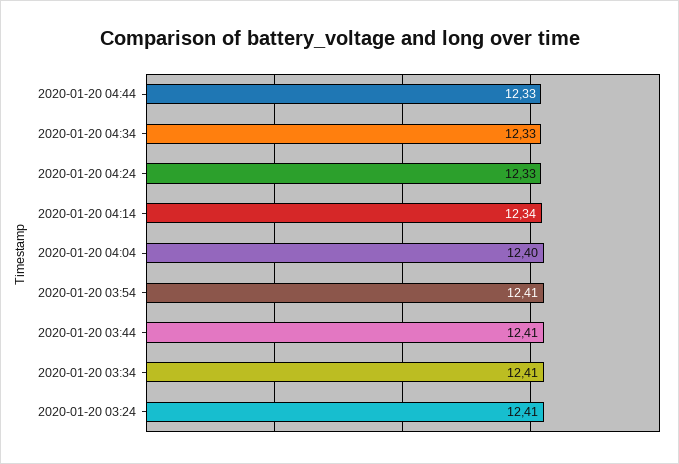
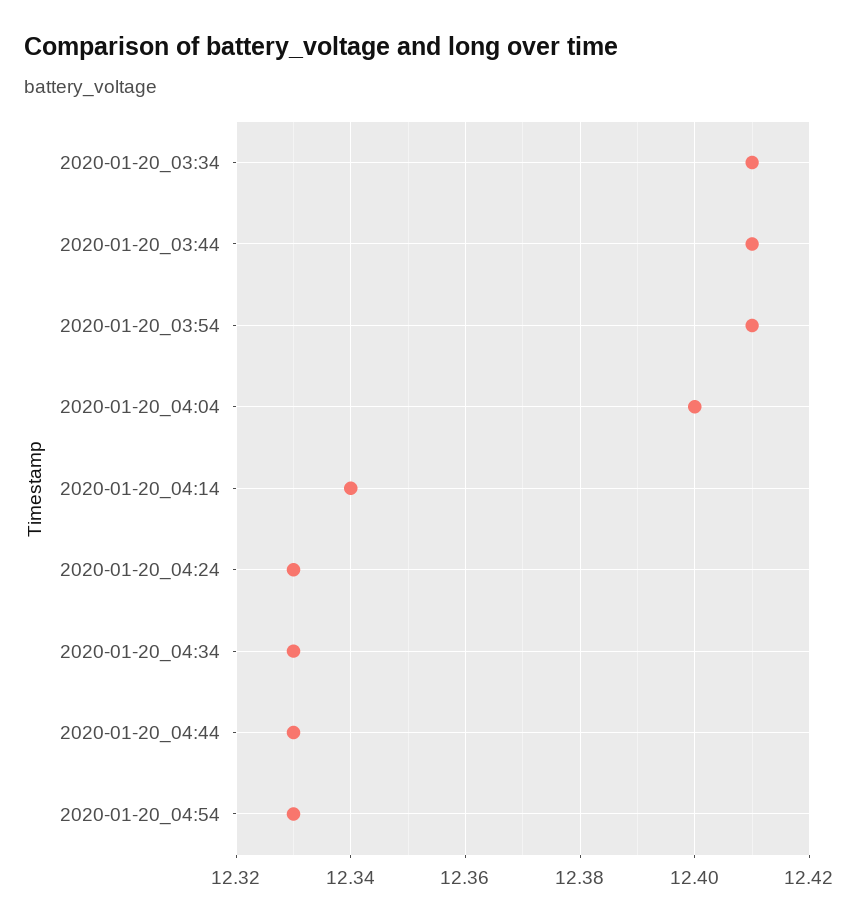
2020-01-20 03:24: 12.41 -> none
2020-01-20_04:54: none -> 12.33

